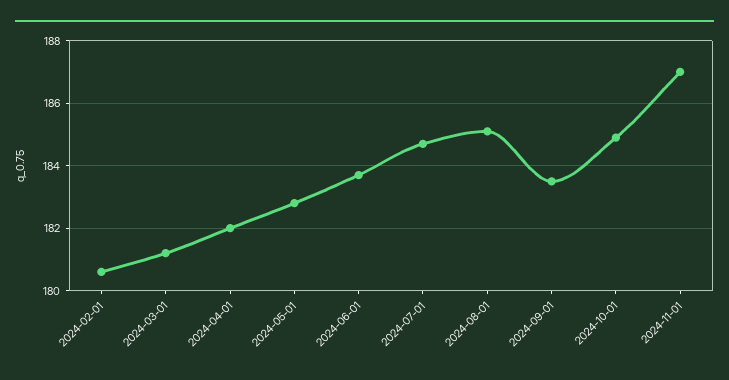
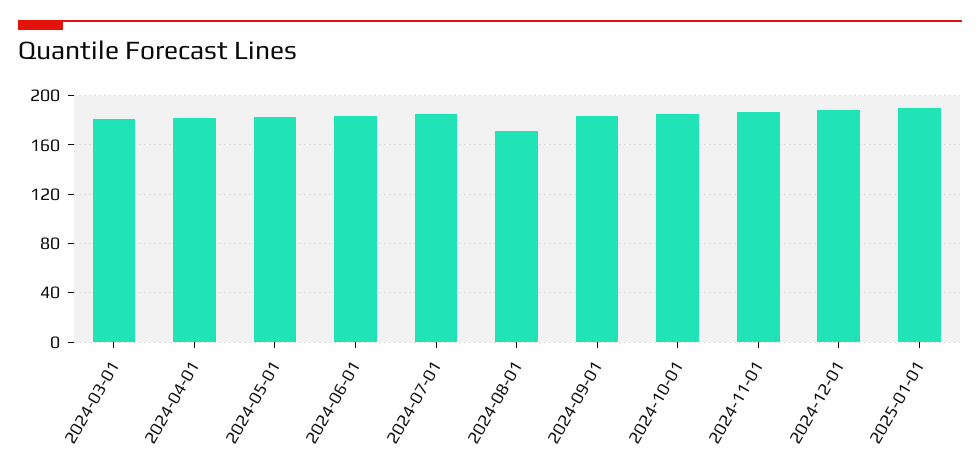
2024-02-01: 180.5 -> none
2024-08-01: 185 -> 170
2024-12-01: none -> 190
2025-01-01: none -> 190

